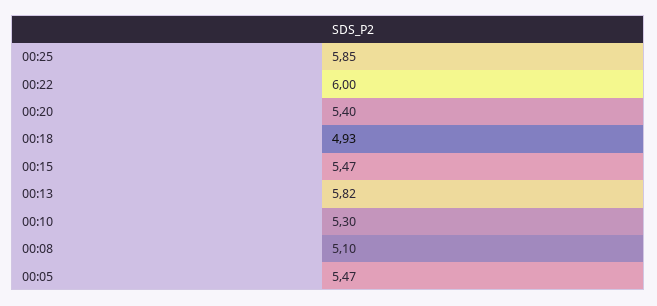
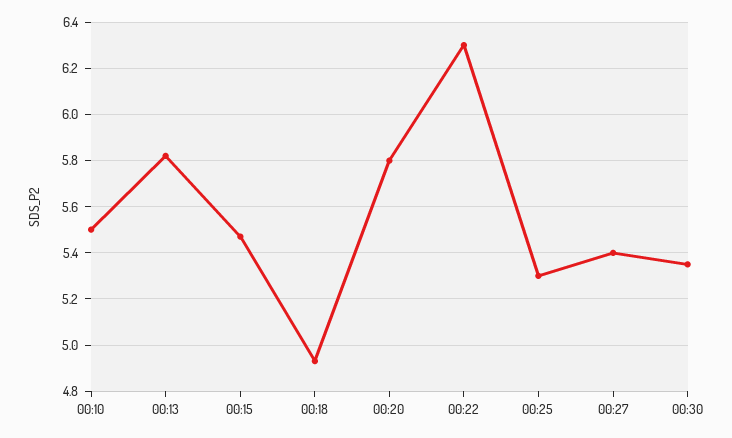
00:25: 5.85 -> 5.3
00:22: 6 -> 6.3
00:20: 5.4 -> 5.8
00:10: 5.3 -> 5.5
00:08: 5.1 -> none
00:05: 5.47 -> none
00:27: none -> 5.4
00:30: none -> 5.35

